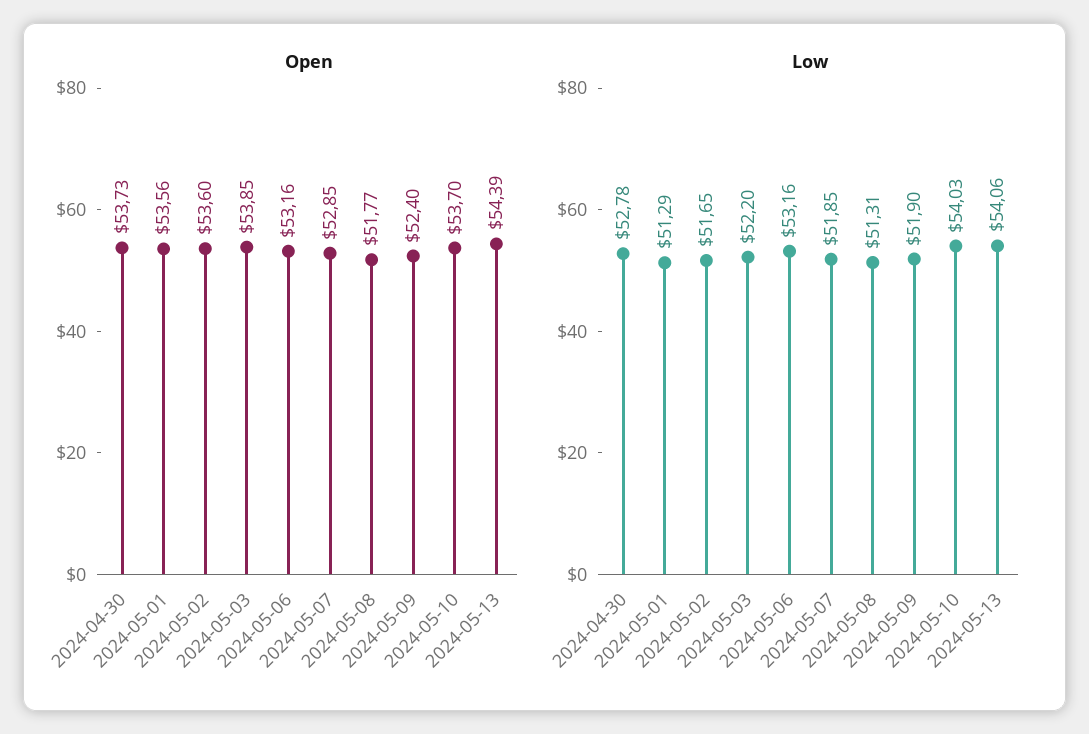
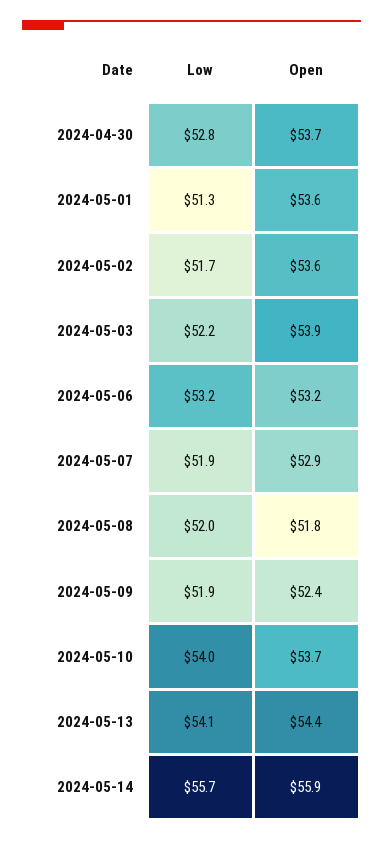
Low, 2024-05-08: 51.31 -> 52
Low, 2024-05-14: none -> 55.7
Open, 2024-05-14: none -> 55.9

